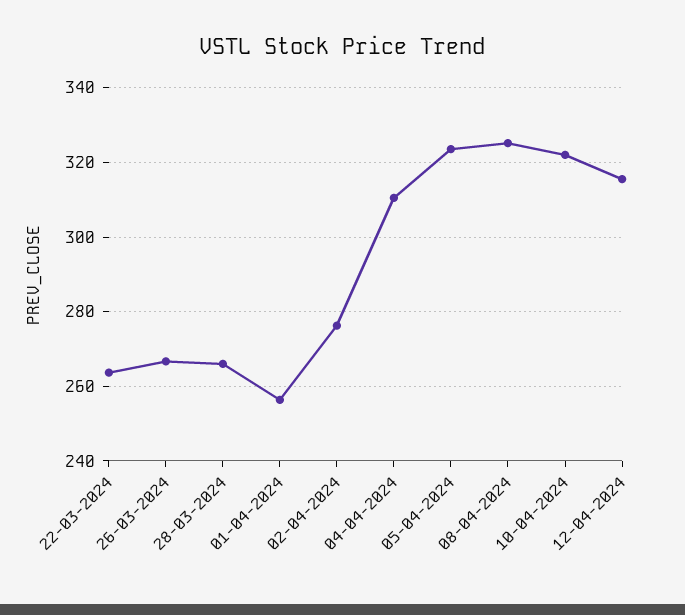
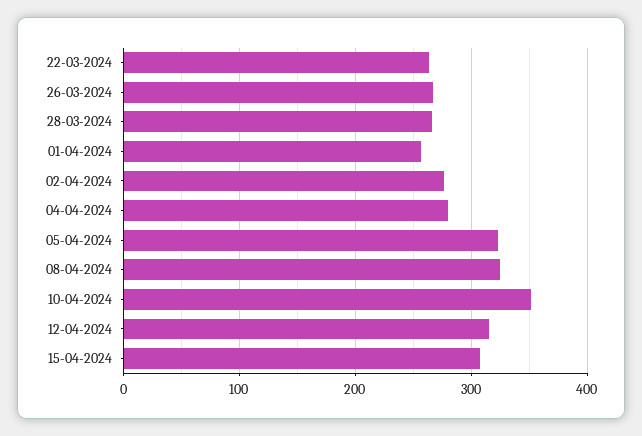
04-04-2024: 310 -> 280
10-04-2024: 322 -> 350
15-04-2024: none -> 310

